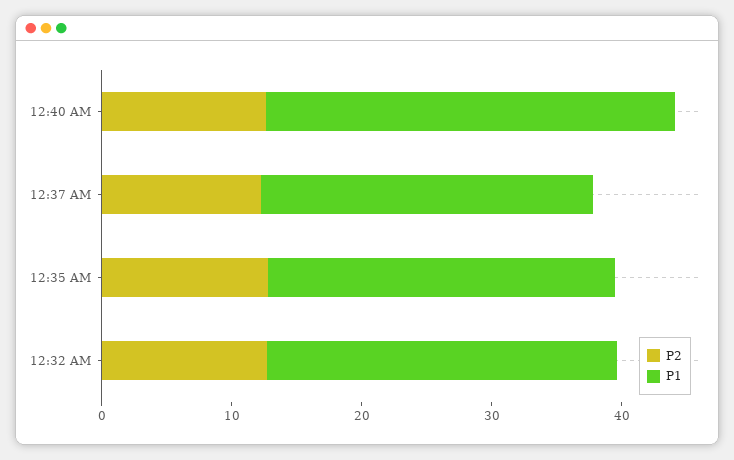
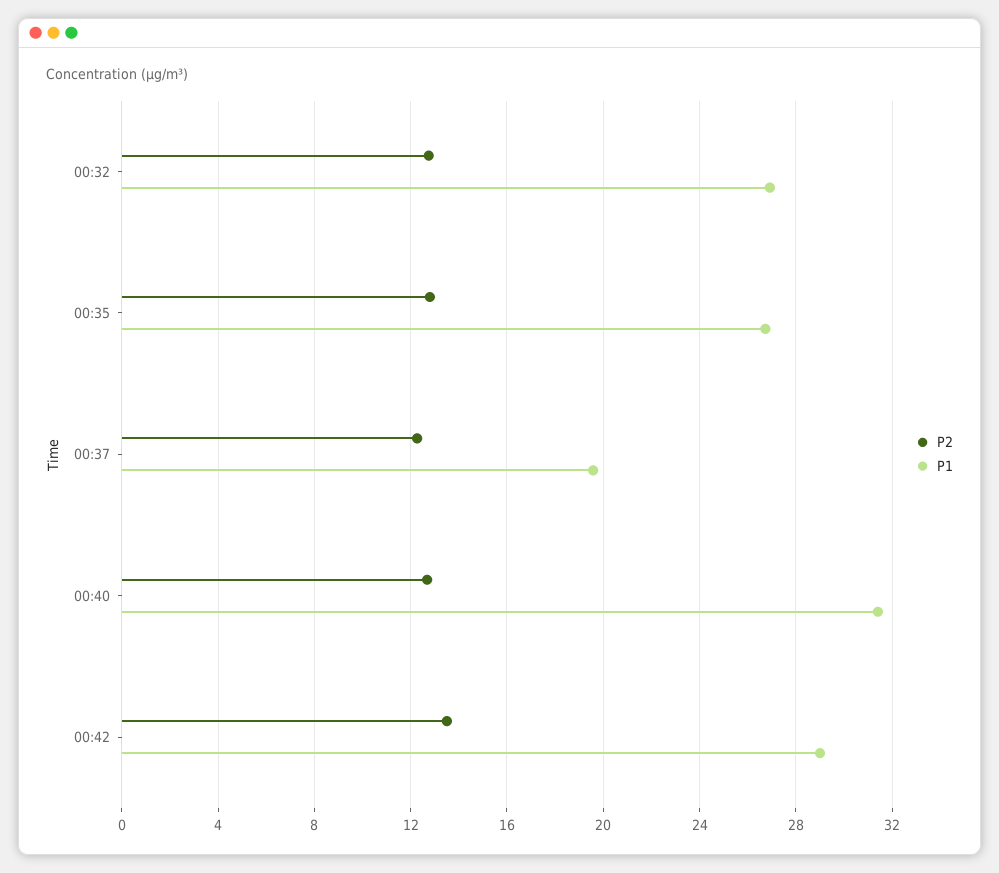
P1, 12:37 AM: 26 -> 19.5
P2, 00:42: none -> 13.5
P1, 00:42: none -> 29

